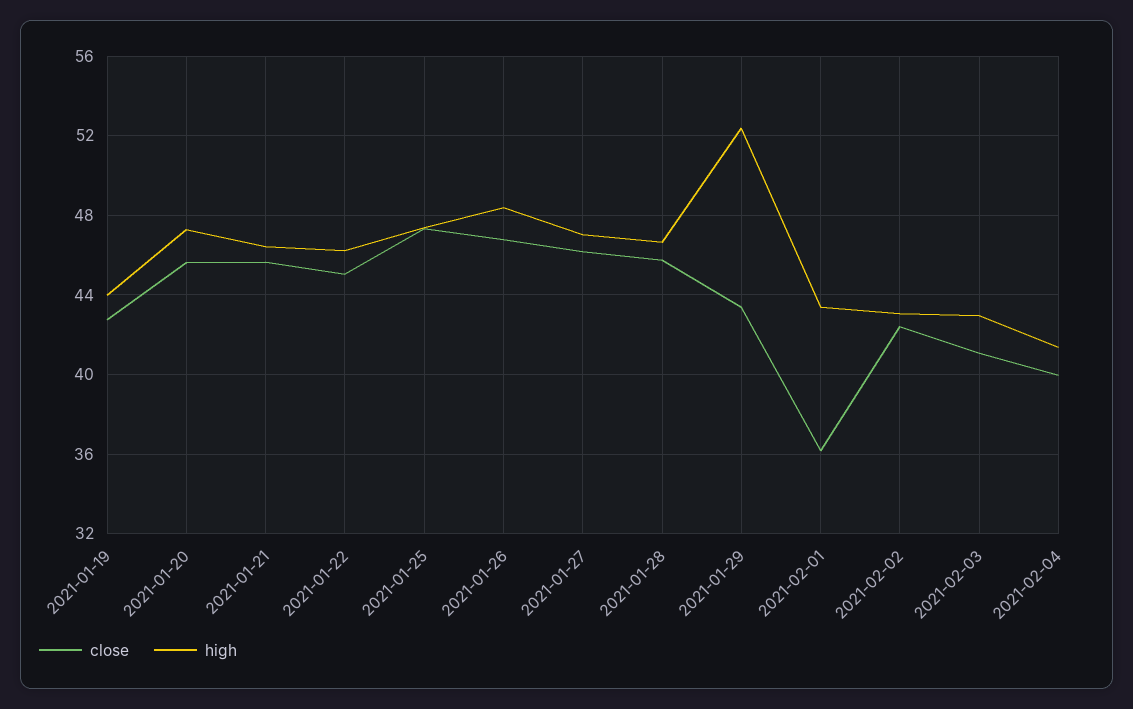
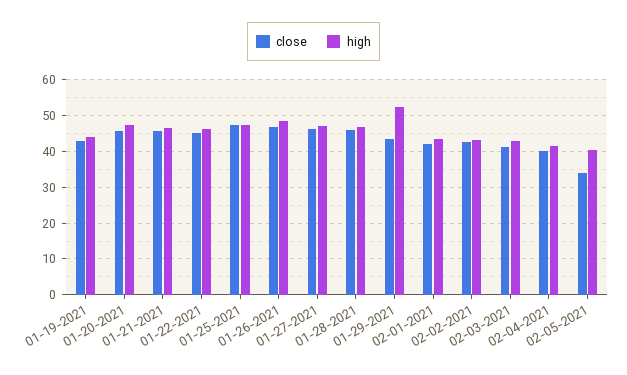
close, 2021-02-01: 36 -> 42
close, 02-05-2021: none -> 34
high, 02-05-2021: none -> 40

